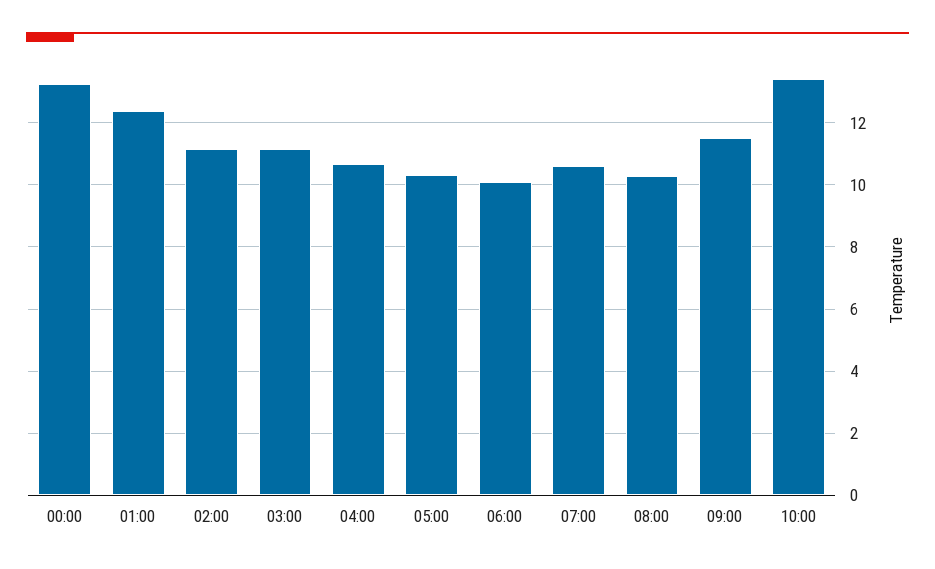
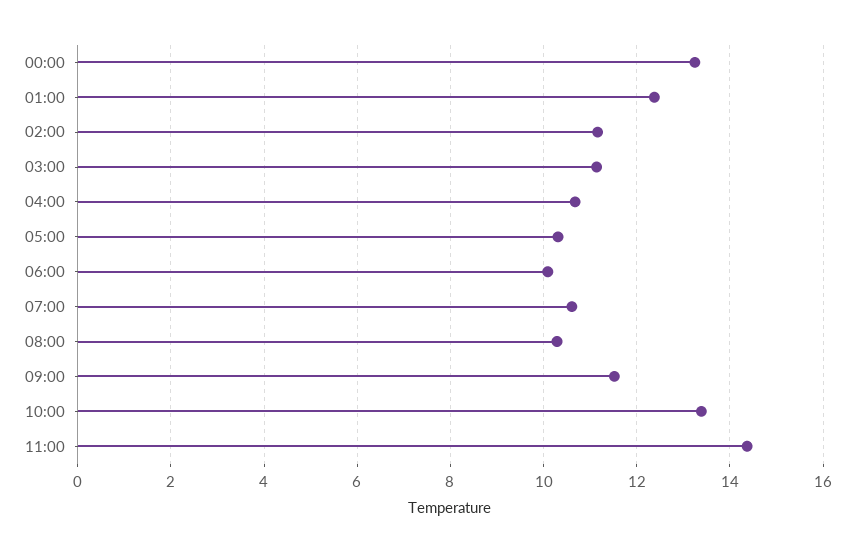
11:00: none -> 14.4

